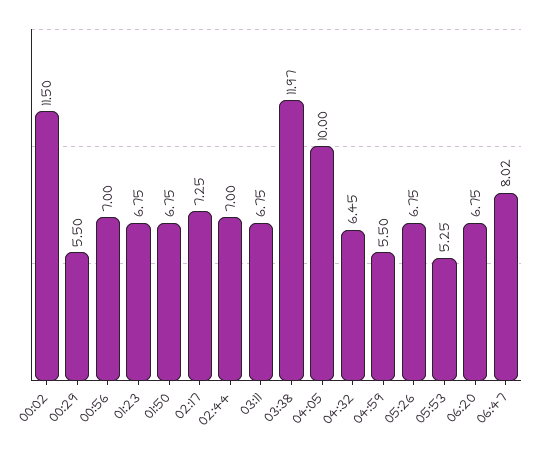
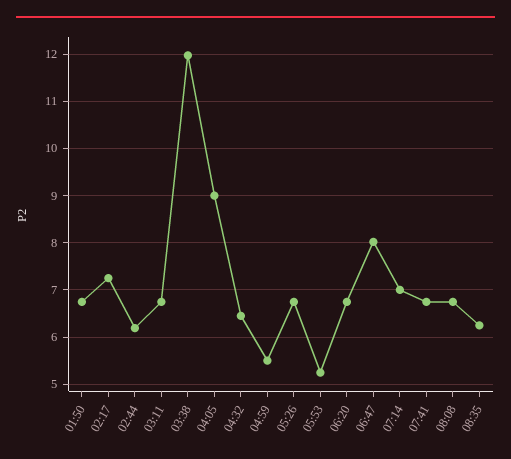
00:02: 11.5 -> none
00:29: 5.5 -> none
00:56: 7 -> none
01:23: 6.75 -> none
02:44: 7 -> 6.2
04:05: 10 -> 9
07:14: none -> 7
07:41: none -> 6.8
08:08: none -> 6.8
08:35: none -> 6.2

